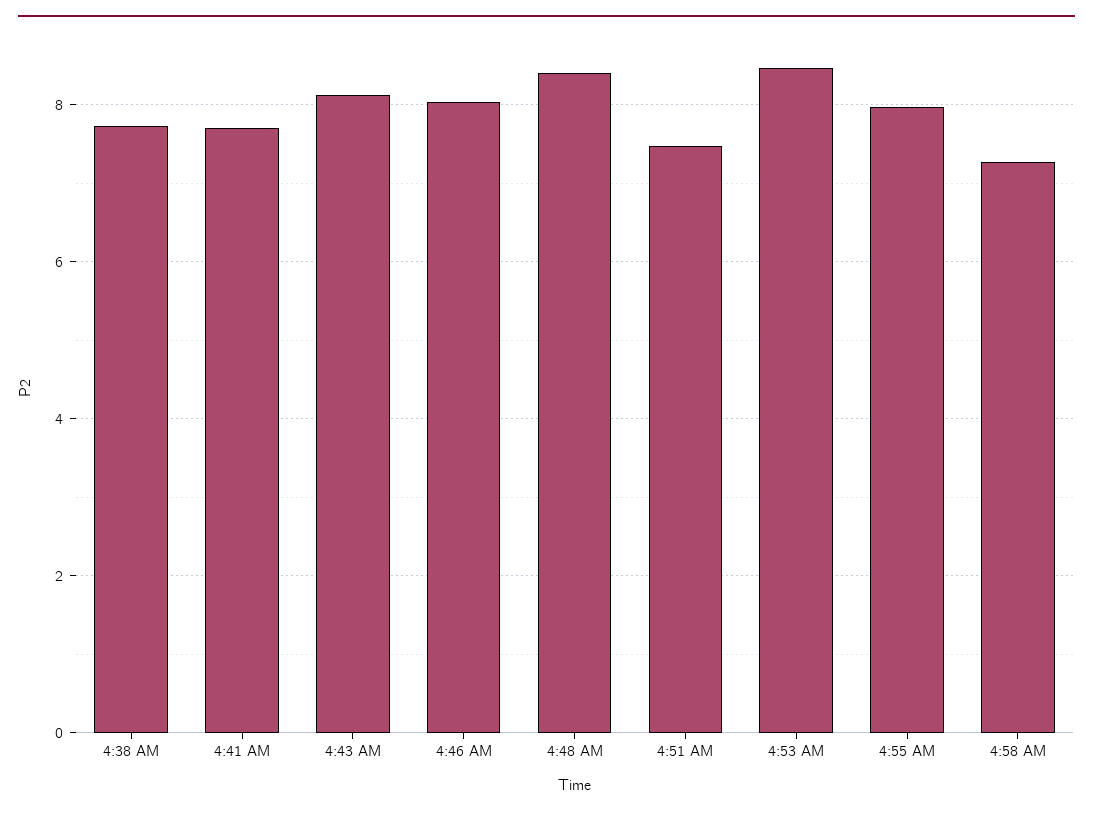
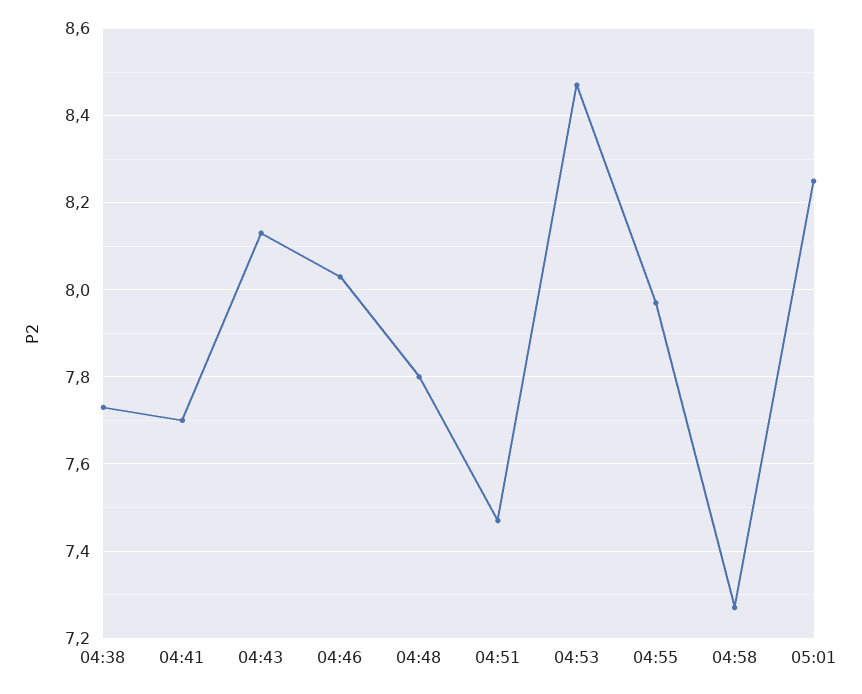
4:48 AM: 8.4 -> 7.8
05:01: none -> 8.25

